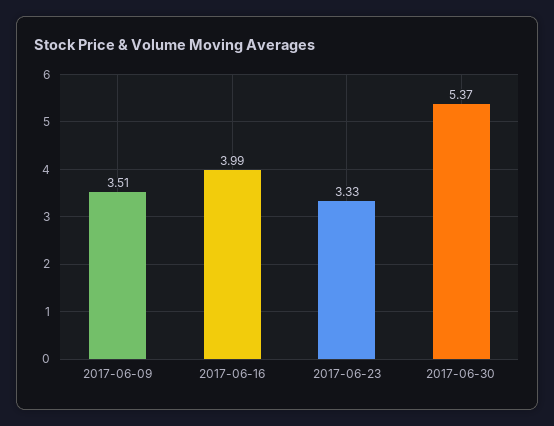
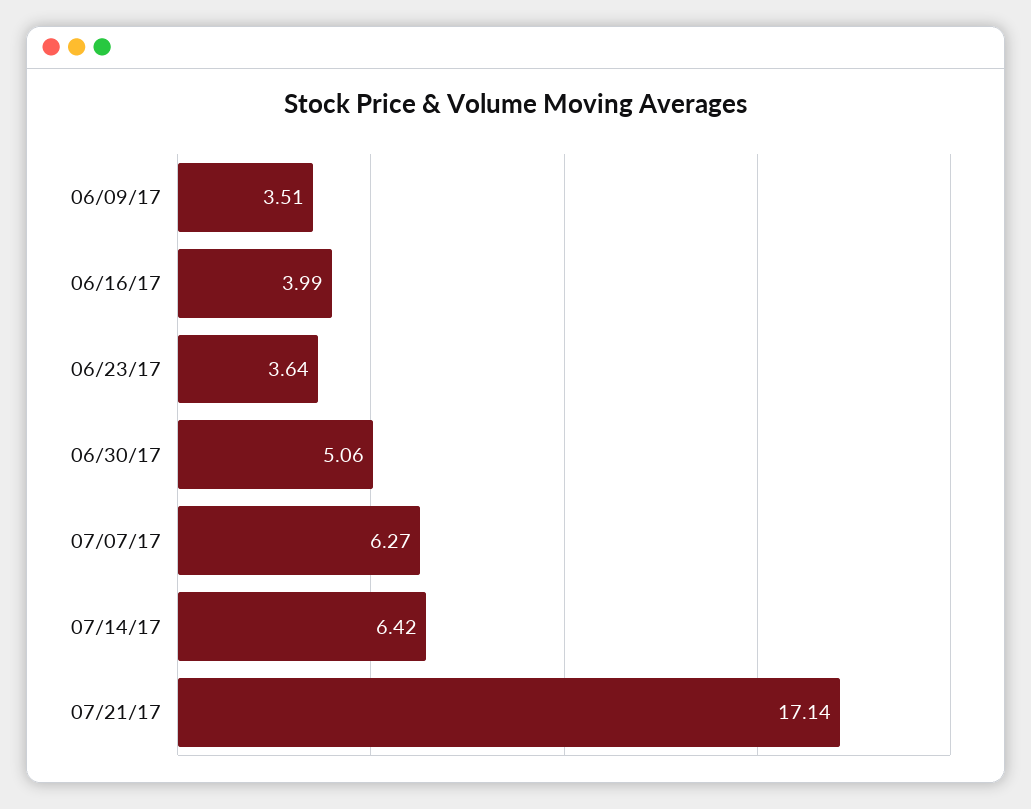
2017-06-23: 3.33 -> 3.64
2017-06-30: 5.37 -> 5.06
07/07/17: none -> 6.27
07/14/17: none -> 6.42
07/21/17: none -> 17.14

